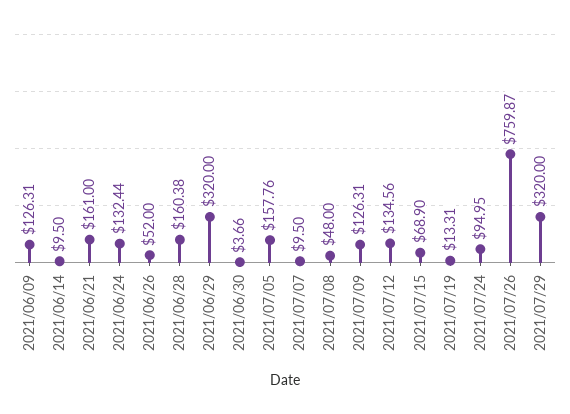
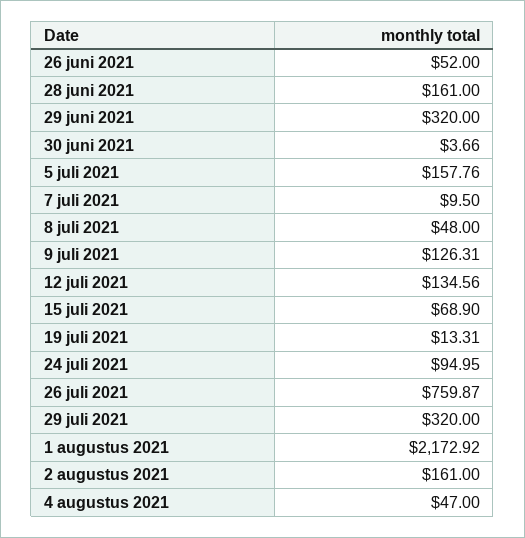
2021/06/09: 126.31 -> none
2021/06/14: 9.5 -> none
2021/06/21: 161 -> none
2021/06/24: 132.44 -> none
2021/06/28: 160.38 -> 161
1 augustus 2021: none -> 2172.92
2 augustus 2021: none -> 161
4 augustus 2021: none -> 47

